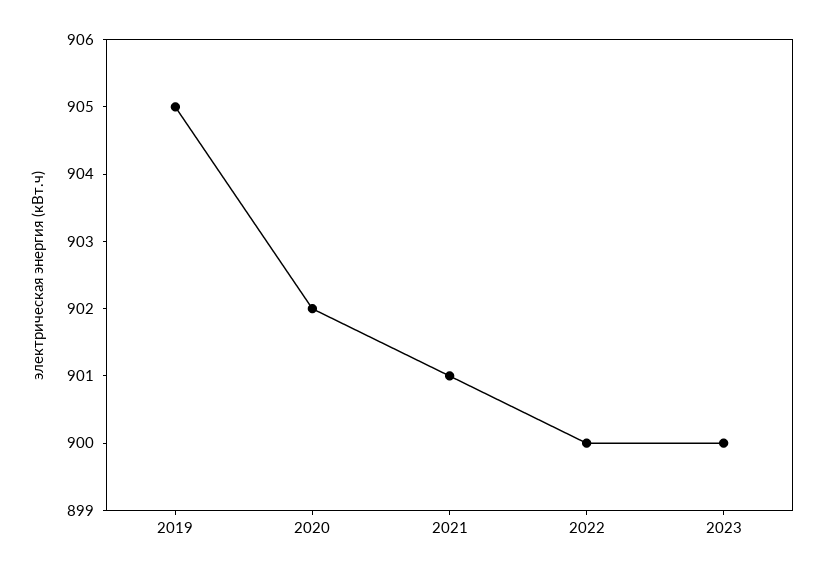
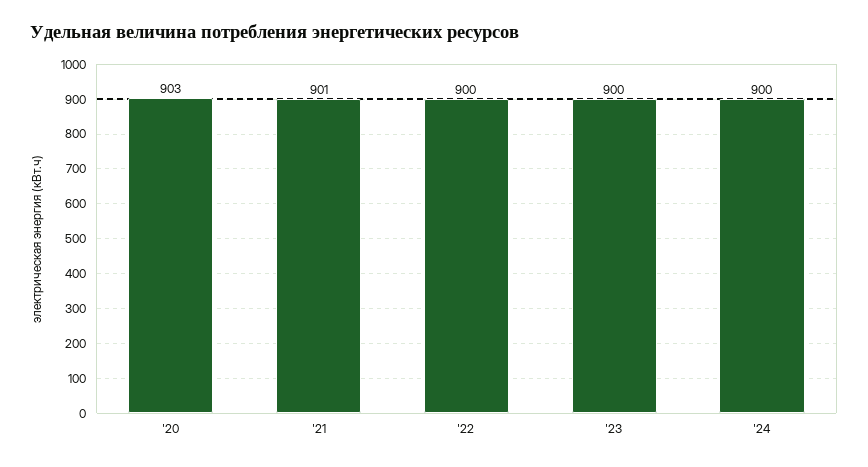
2019: 905 -> none
2020: 902 -> 903
'24: none -> 900

